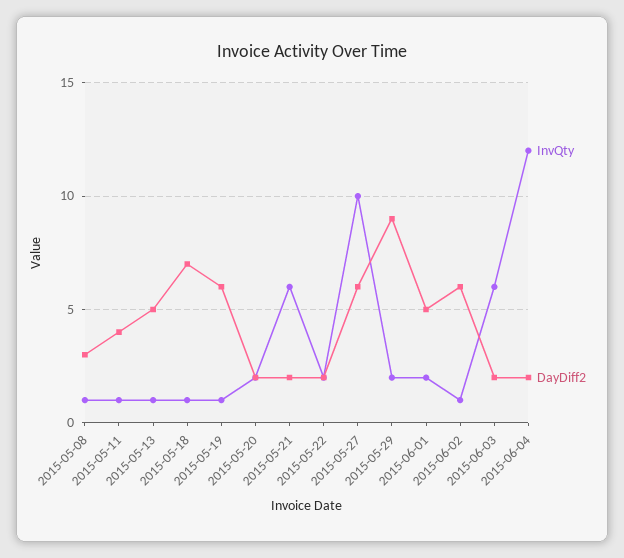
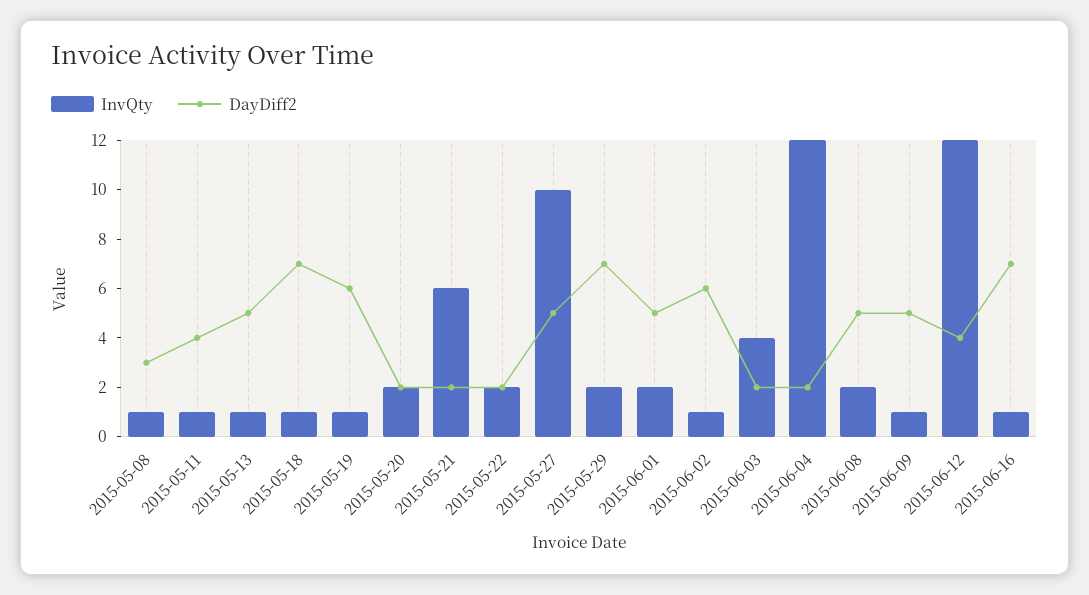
DayDiff2, 2015-05-27: 6 -> 5
DayDiff2, 2015-05-29: 9 -> 7
InvQty, 2015-06-03: 6 -> 4
InvQty, 2015-06-08: none -> 2
DayDiff2, 2015-06-08: none -> 5
InvQty, 2015-06-09: none -> 1
DayDiff2, 2015-06-09: none -> 5
InvQty, 2015-06-12: none -> 12
DayDiff2, 2015-06-12: none -> 4
InvQty, 2015-06-16: none -> 1
DayDiff2, 2015-06-16: none -> 7

